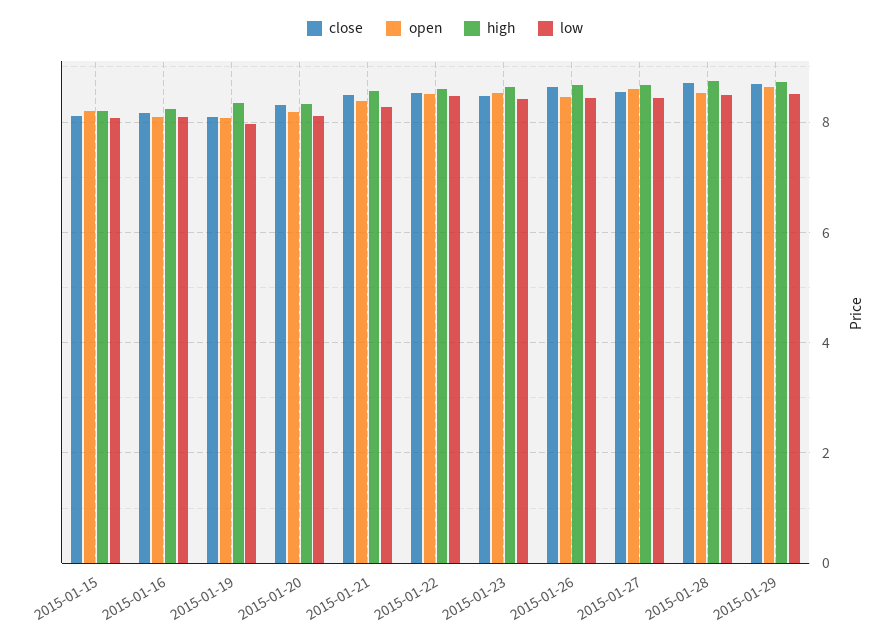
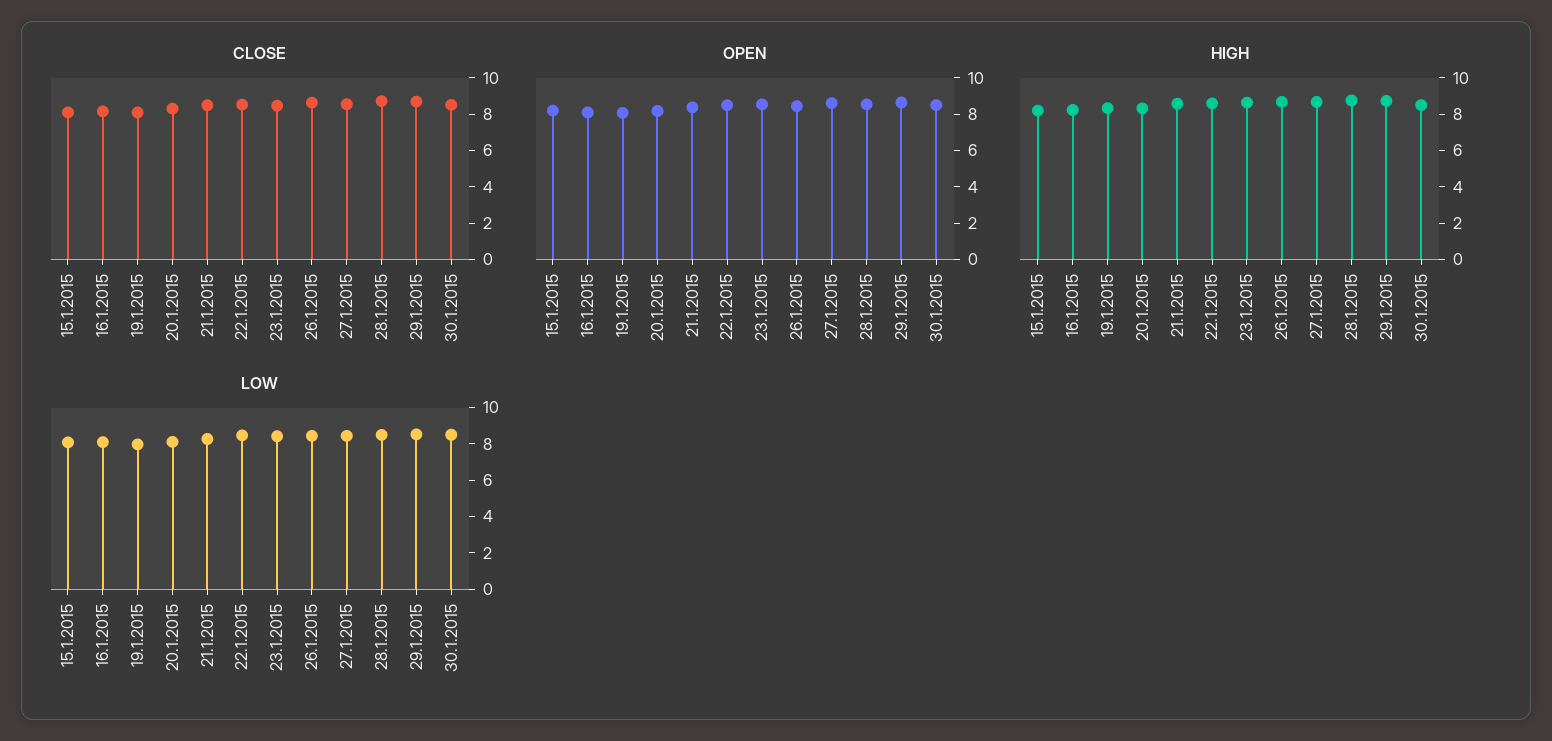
close, 30.1.2015: none -> 8.5
open, 30.1.2015: none -> 8.5
high, 30.1.2015: none -> 8.5
low, 30.1.2015: none -> 8.5

